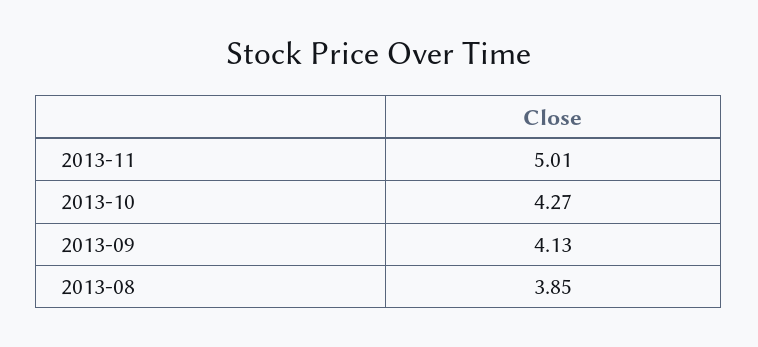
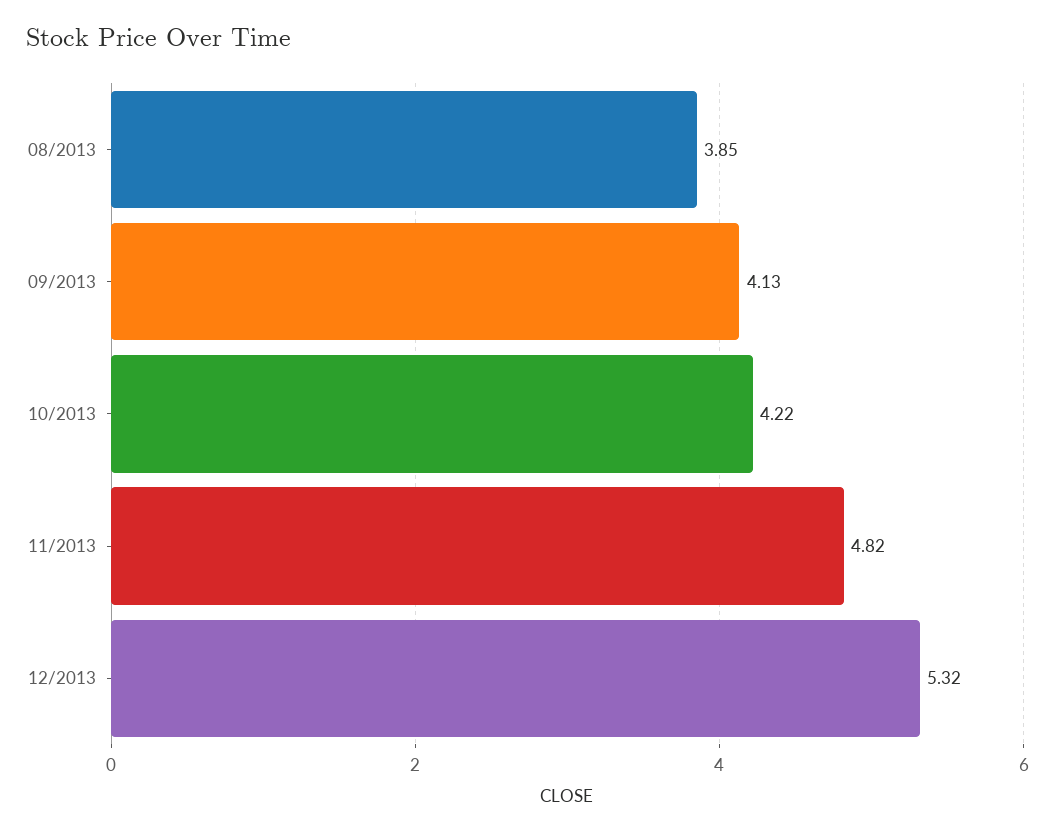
2013-11: 5.01 -> 4.82
2013-10: 4.27 -> 4.22
12/2013: none -> 5.32

